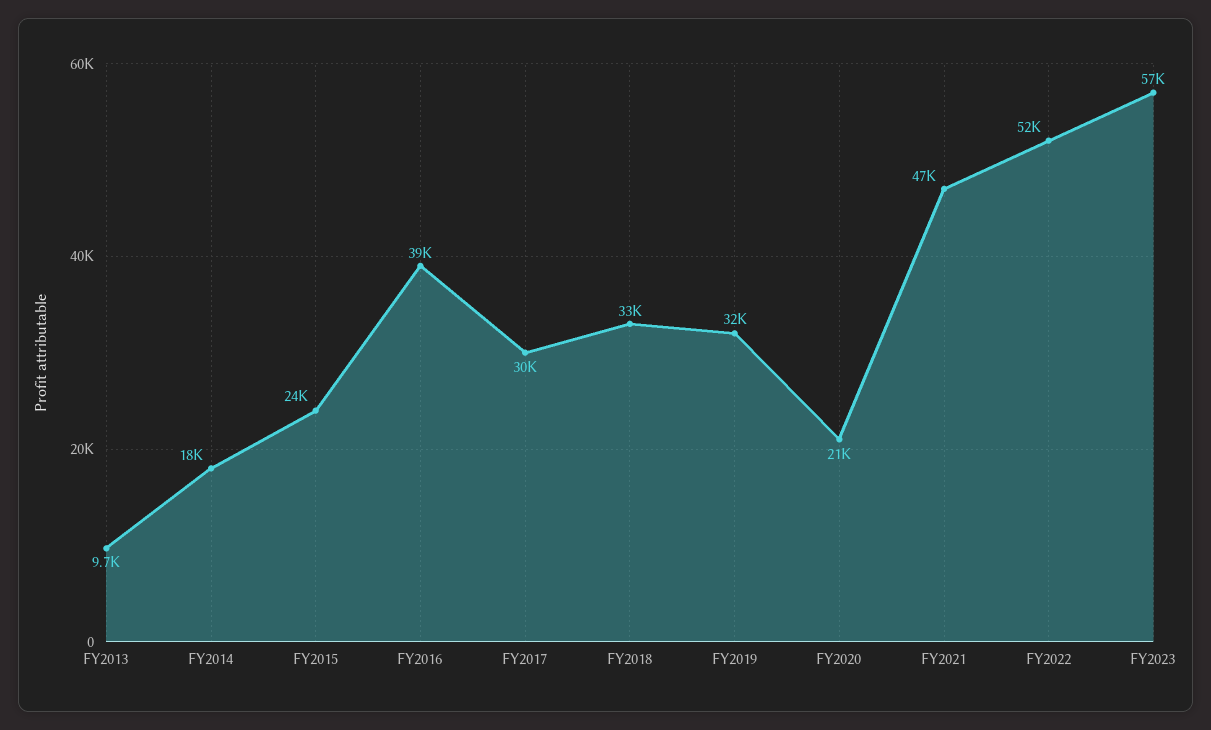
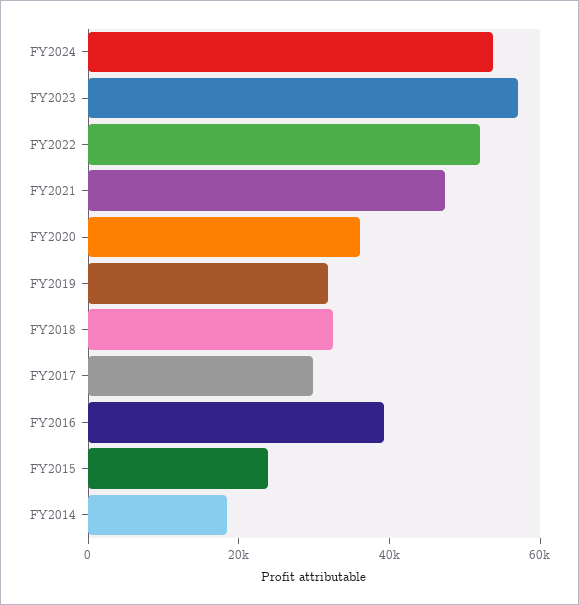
FY2013: 9700 -> none
FY2020: 21000 -> 35000
FY2024: none -> 55000

